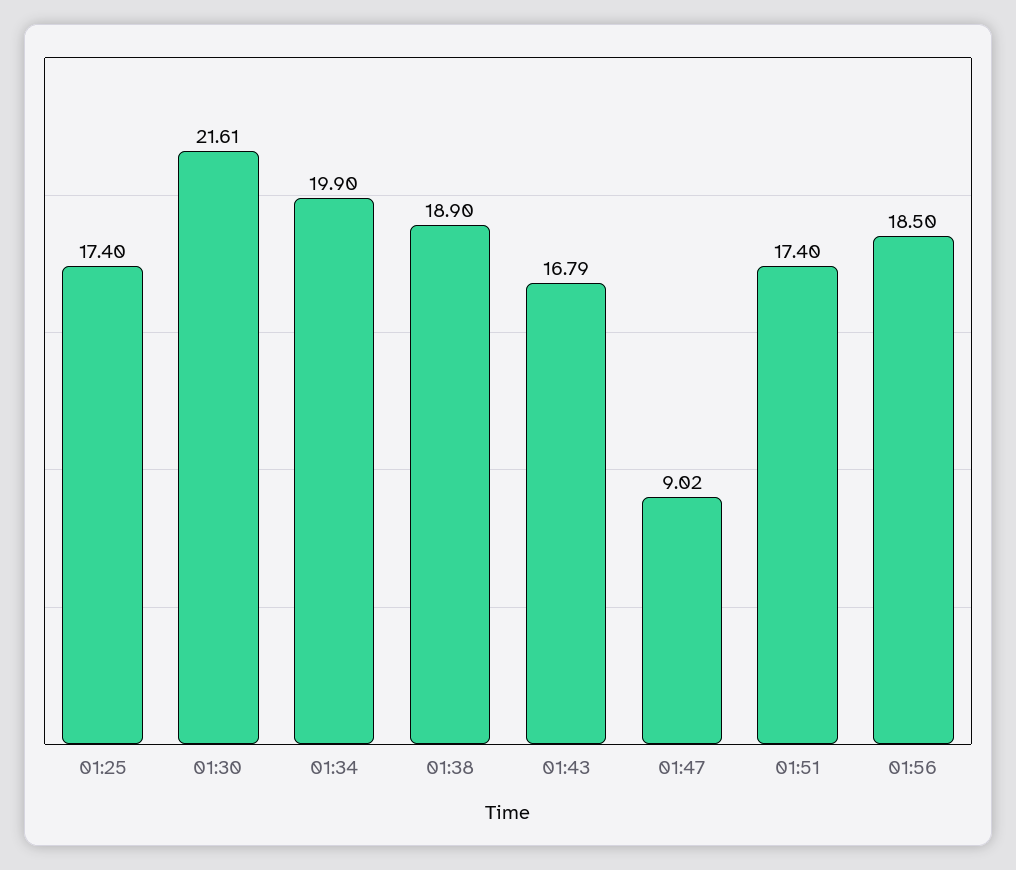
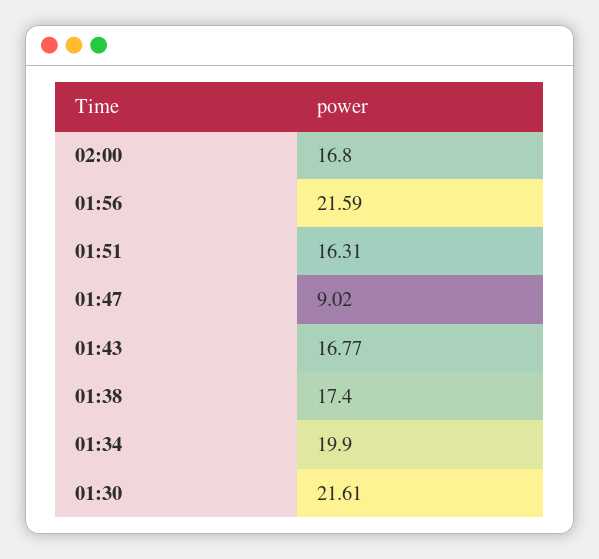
01:25: 17.4 -> none
01:38: 18.9 -> 17.4
01:43: 16.79 -> 16.77
01:51: 17.4 -> 16.31
01:56: 18.5 -> 21.59
02:00: none -> 16.8

